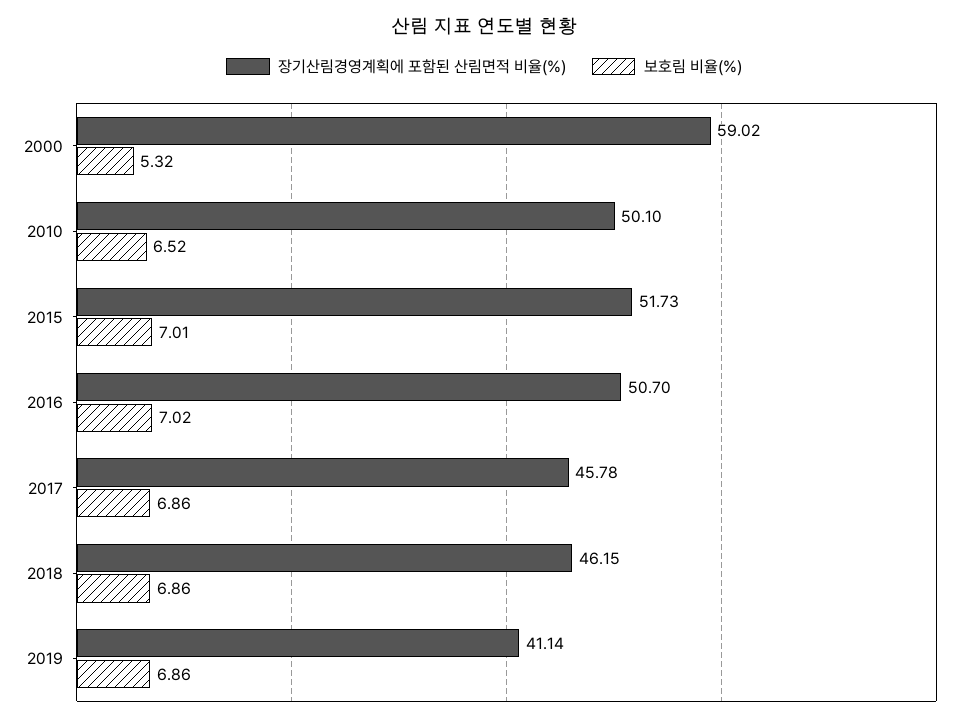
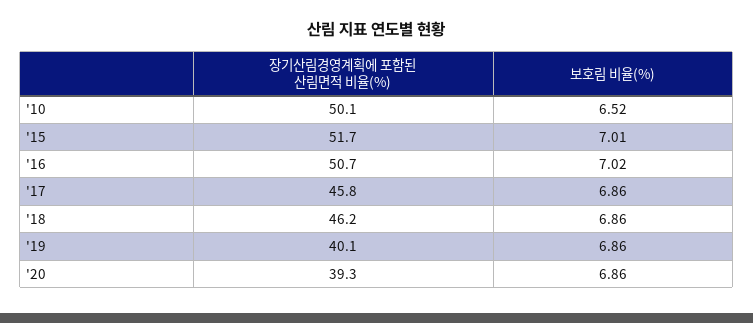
장기산림경영계획에 포함된 산림면적 비율(%), 2000: 59.02 -> none
보호림 비율(%), 2000: 5.32 -> none
장기산림경영계획에 포함된 산림면적 비율(%), 2019: 41.14 -> 40.1
장기산림경영계획에 포함된 산림면적 비율(%), '20: none -> 39.3
보호림 비율(%), '20: none -> 6.86

